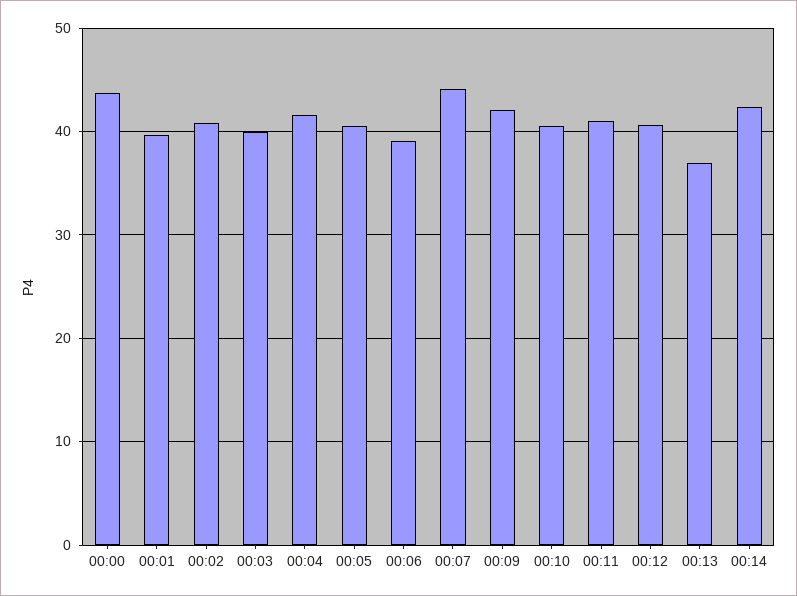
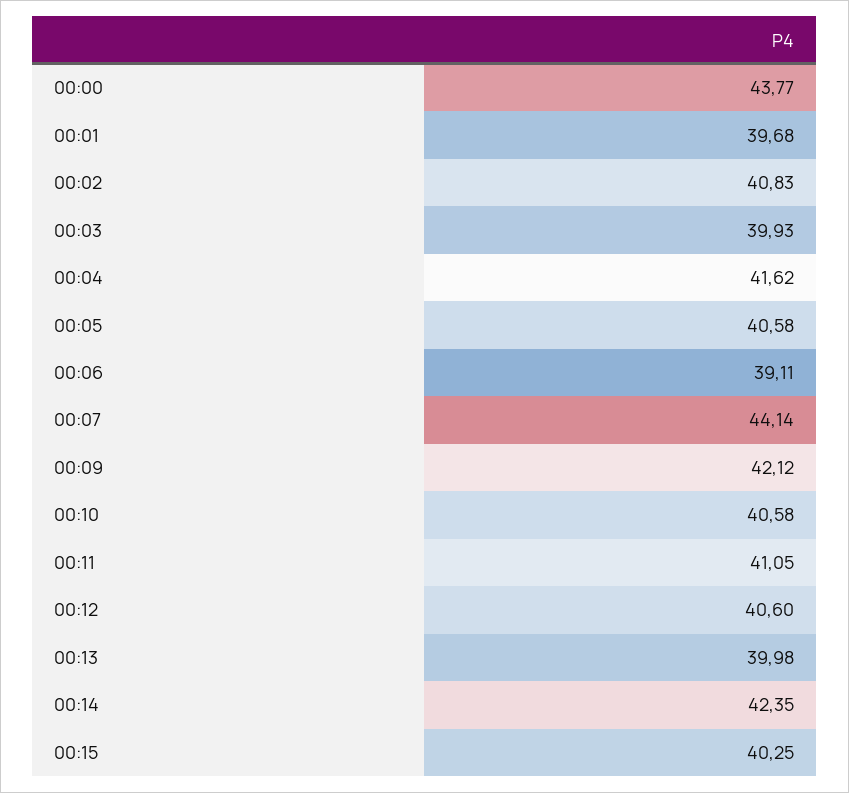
00:13: 37 -> 39.98
00:15: none -> 40.25

